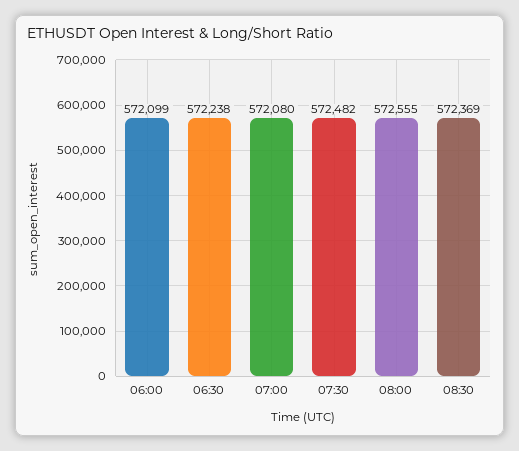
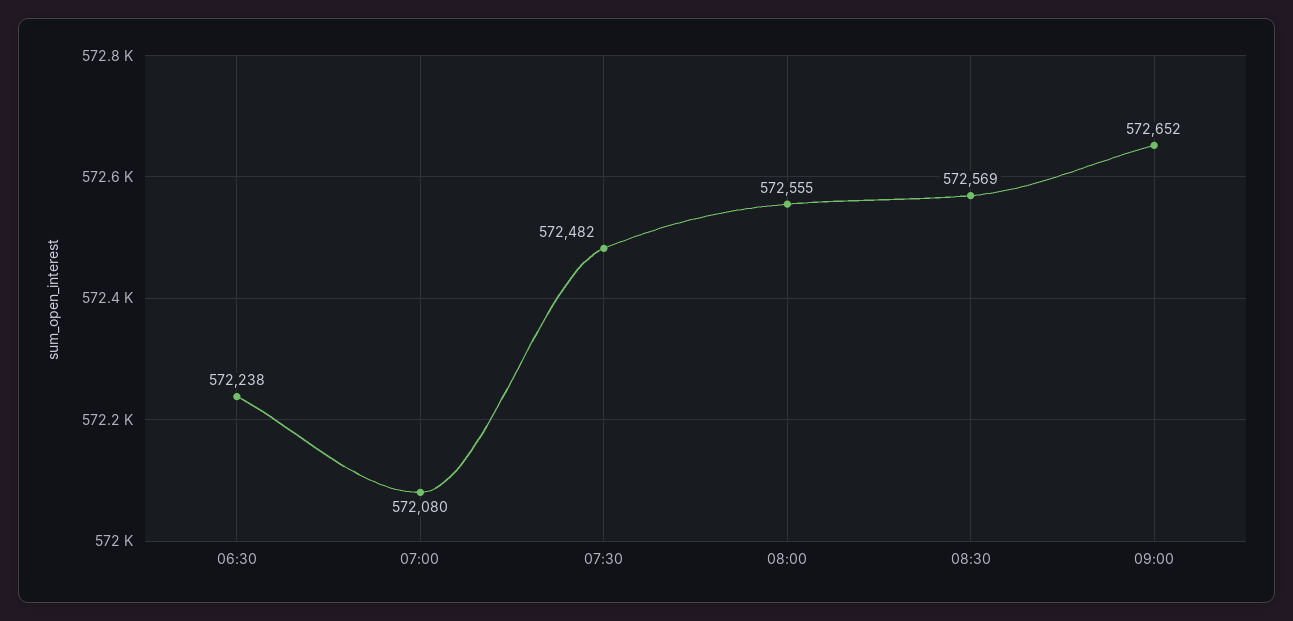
06:00: 572099 -> none
08:30: 572369 -> 572569
09:00: none -> 572652

